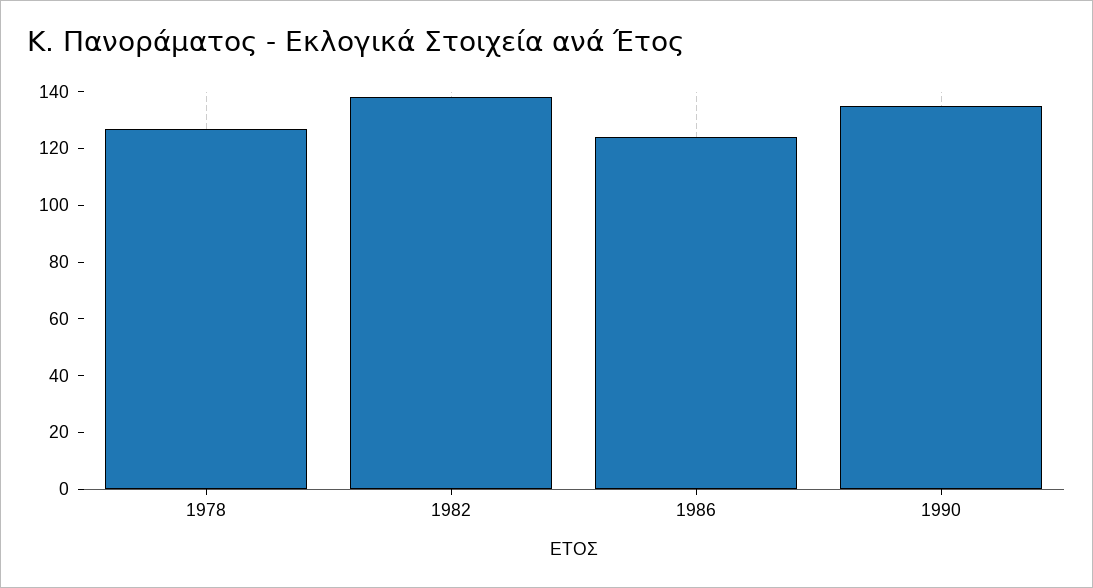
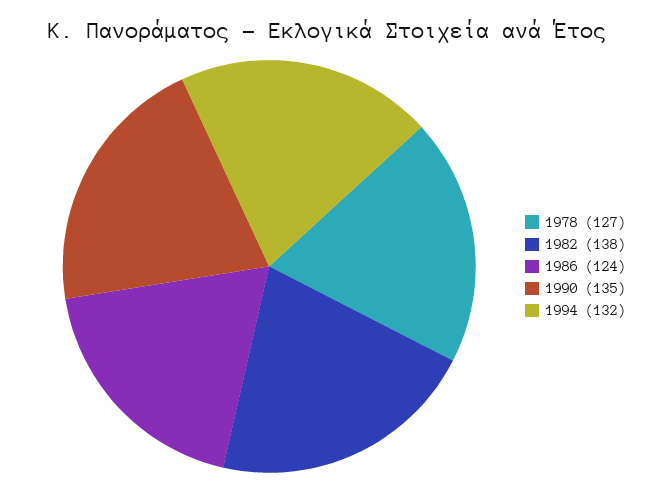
1994: none -> 132

